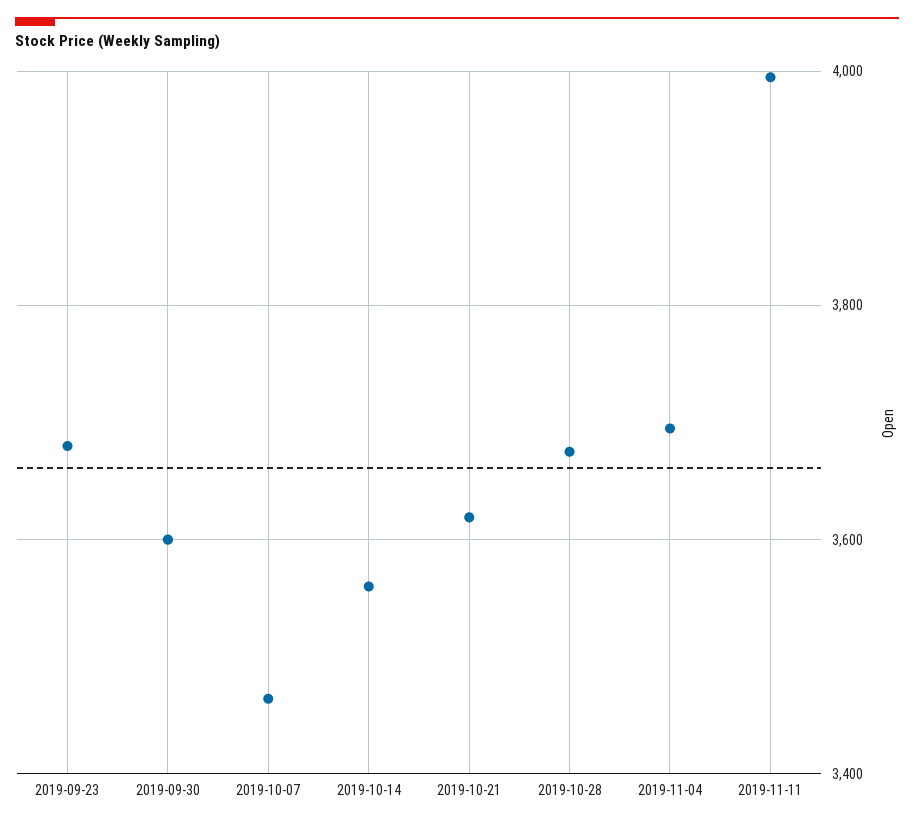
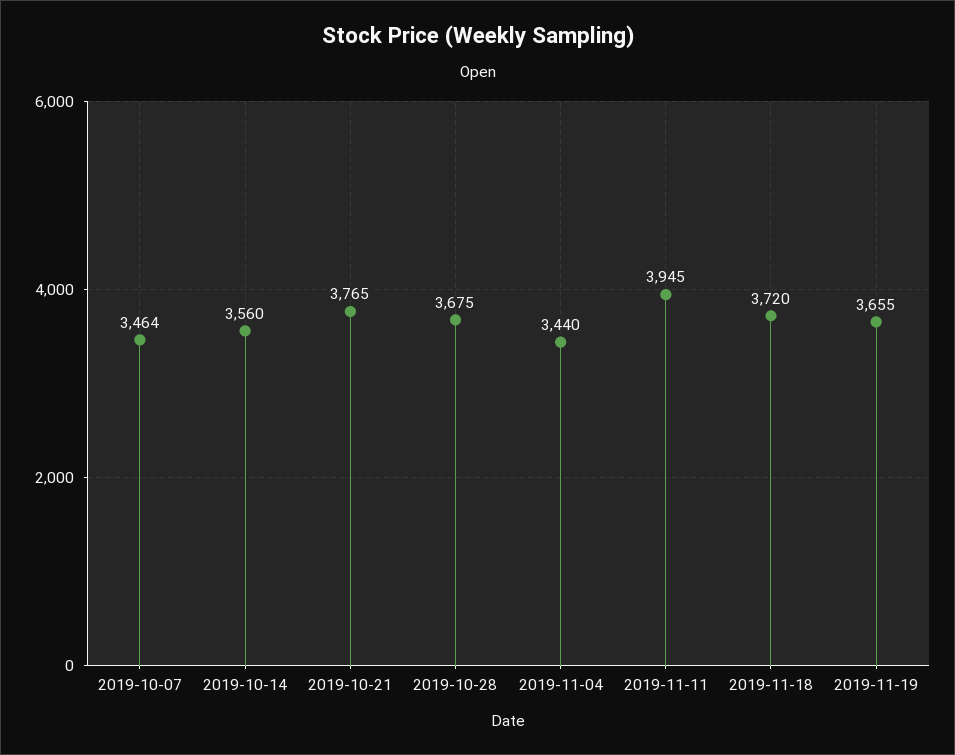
2019-09-23: 3680 -> none
2019-09-30: 3600 -> none
2019-10-21: 3620 -> 3765
2019-11-04: 3700 -> 3440
2019-11-11: 4000 -> 3945
2019-11-18: none -> 3720
2019-11-19: none -> 3655

